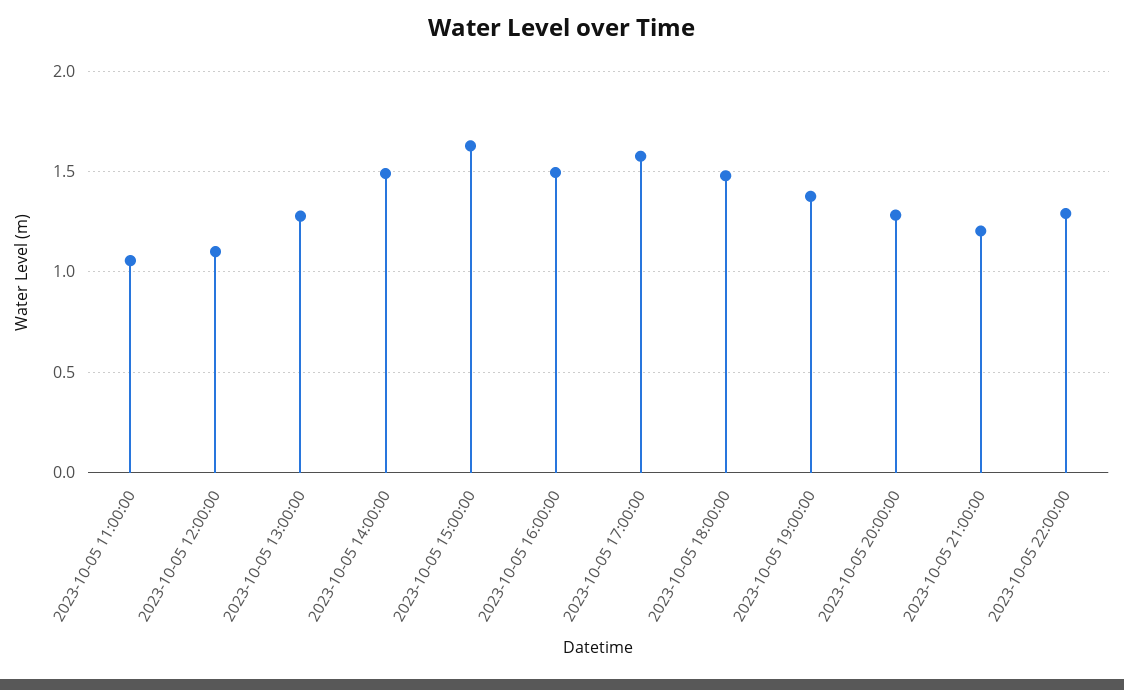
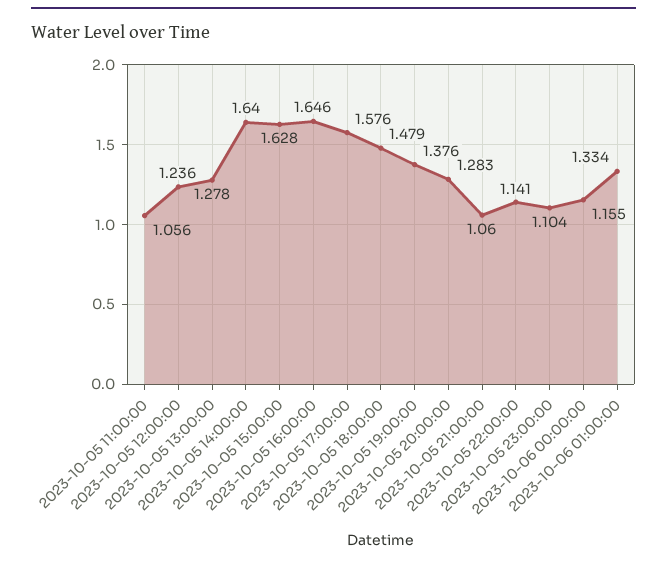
2023-10-05 12:00:00: 1.1 -> 1.236
2023-10-05 14:00:00: 1.5 -> 1.64
2023-10-05 16:00:00: 1.5 -> 1.646
2023-10-05 21:00:00: 1.2 -> 1.06
2023-10-05 22:00:00: 1.3 -> 1.141
2023-10-05 23:00:00: none -> 1.104
2023-10-06 00:00:00: none -> 1.155
2023-10-06 01:00:00: none -> 1.334

